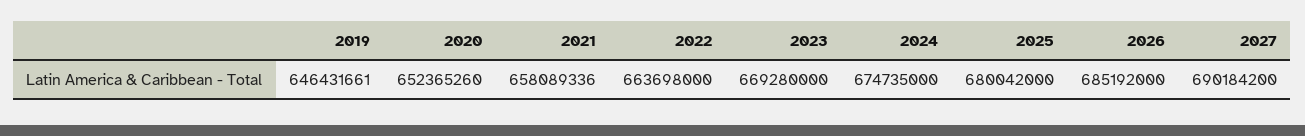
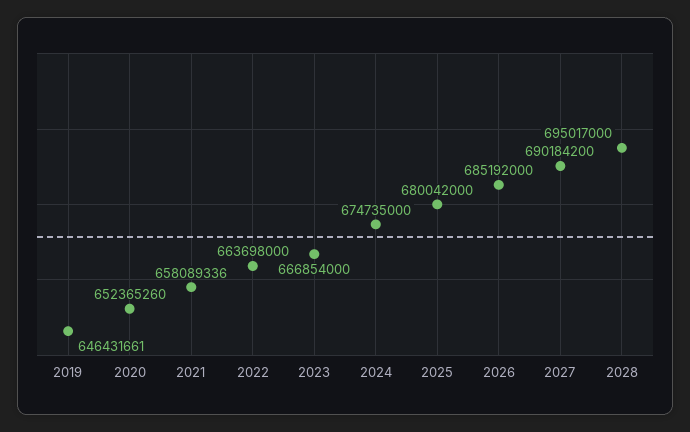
2023: 669280000 -> 666854000
2028: none -> 695017000

